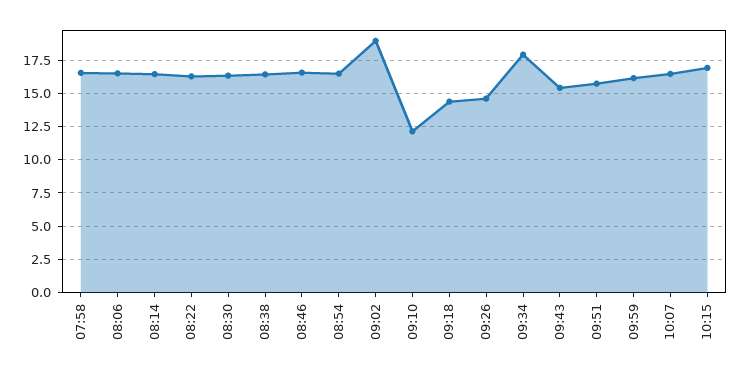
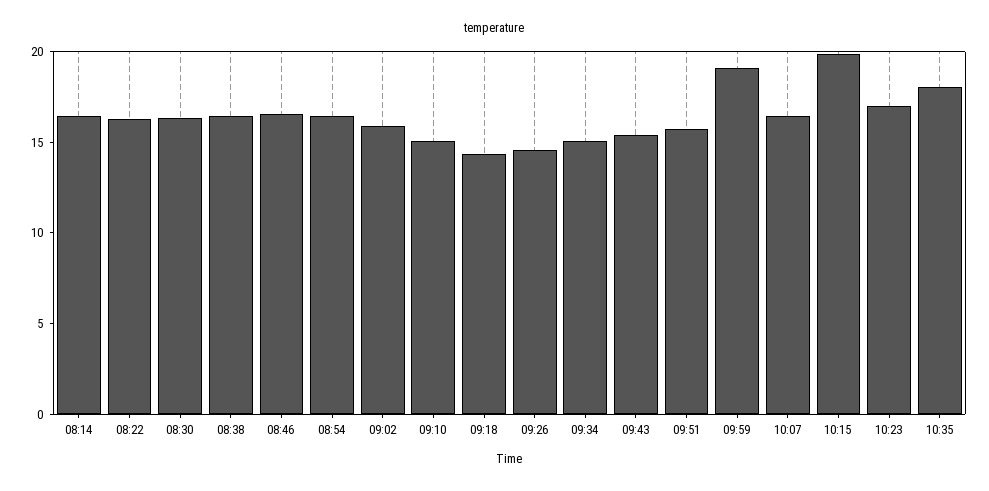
07:58: 16.5 -> none
08:06: 16.5 -> none
09:02: 19 -> 16
09:10: 12 -> 15
09:34: 18 -> 15
09:59: 16 -> 19
10:15: 17 -> 20
10:23: none -> 17
10:35: none -> 18

